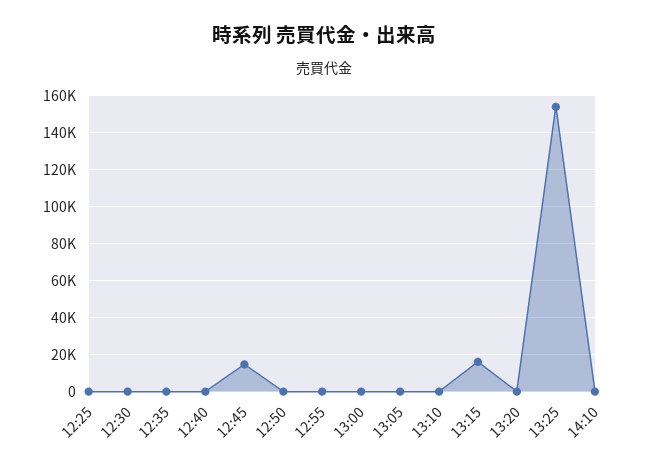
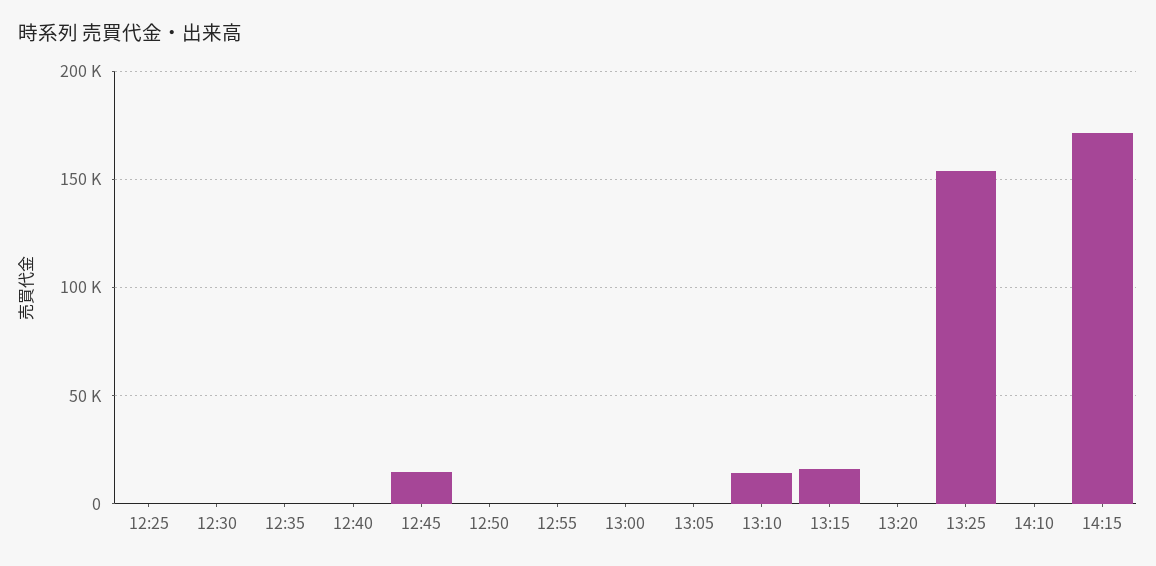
13:10: 0 -> 15000
14:15: none -> 170000

